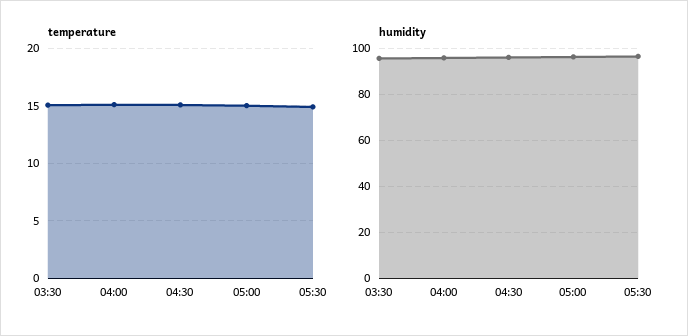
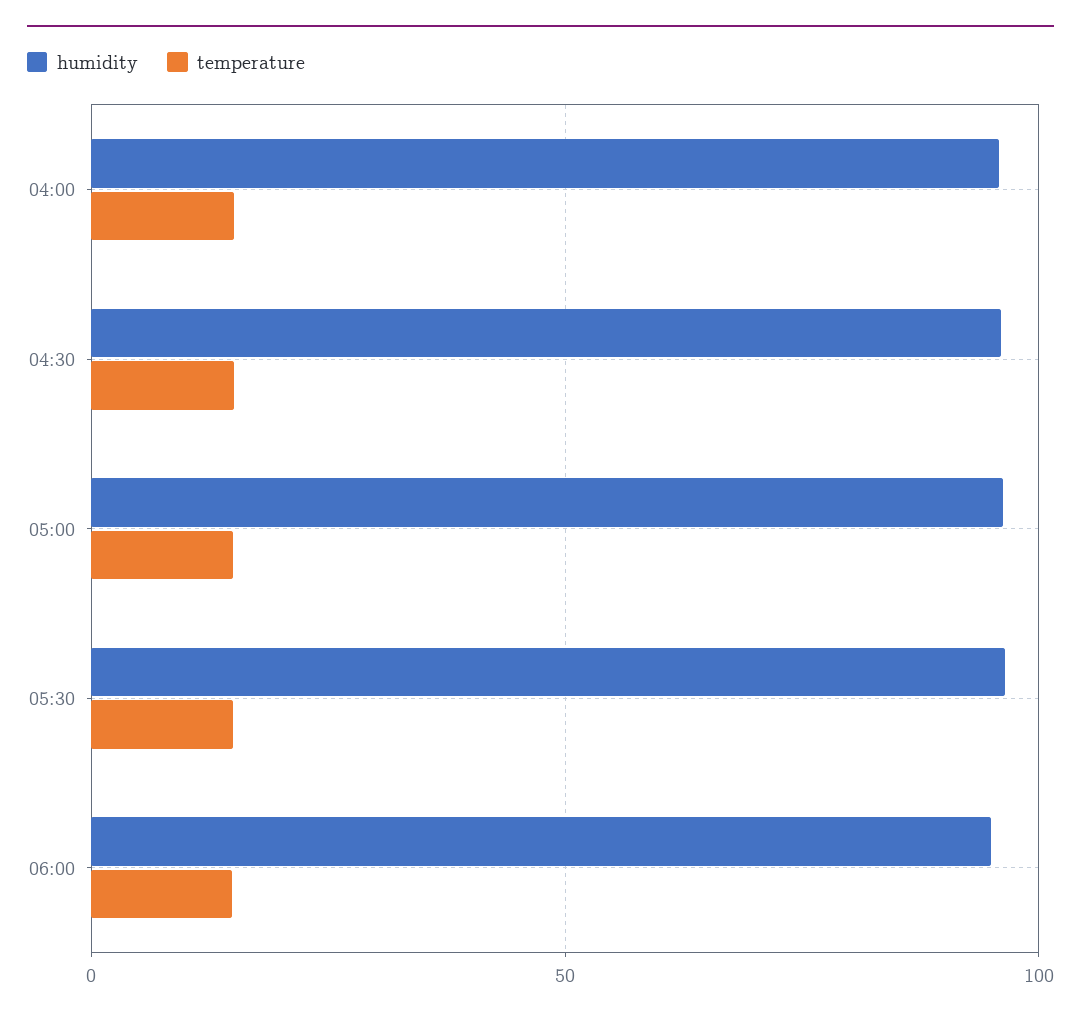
temperature, 03:30: 15 -> none
humidity, 03:30: 95 -> none
humidity, 06:00: none -> 95
temperature, 06:00: none -> 15

